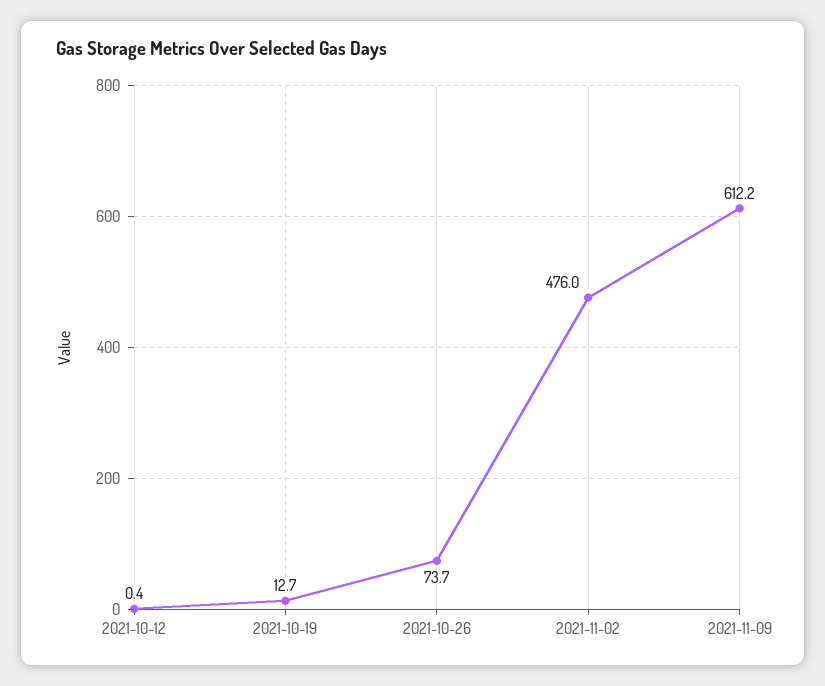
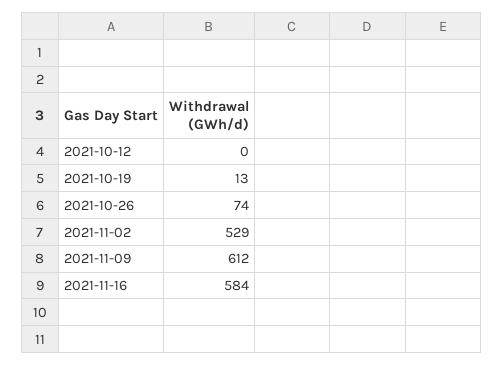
2021-11-02: 476 -> 529
2021-11-16: none -> 584

